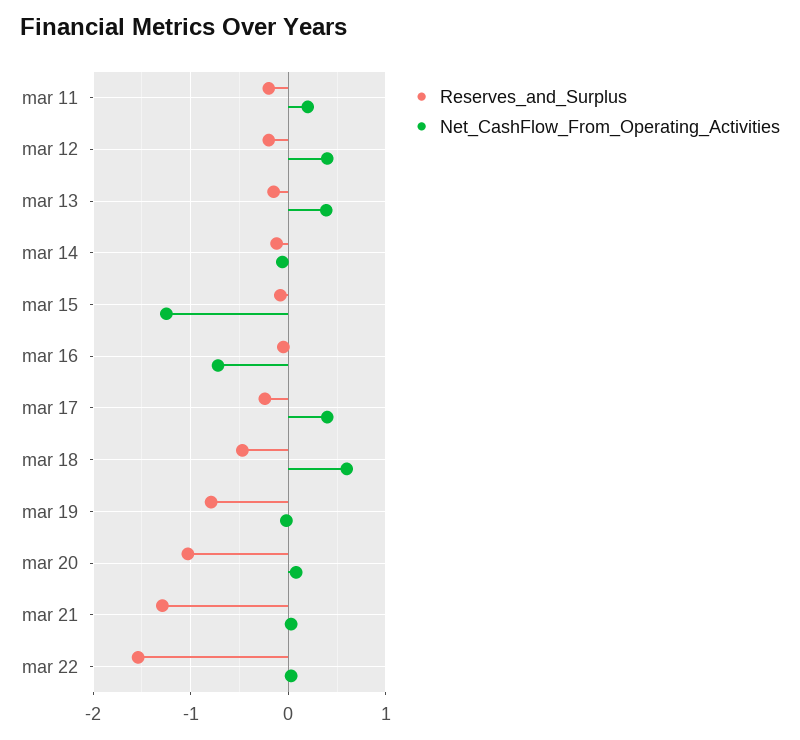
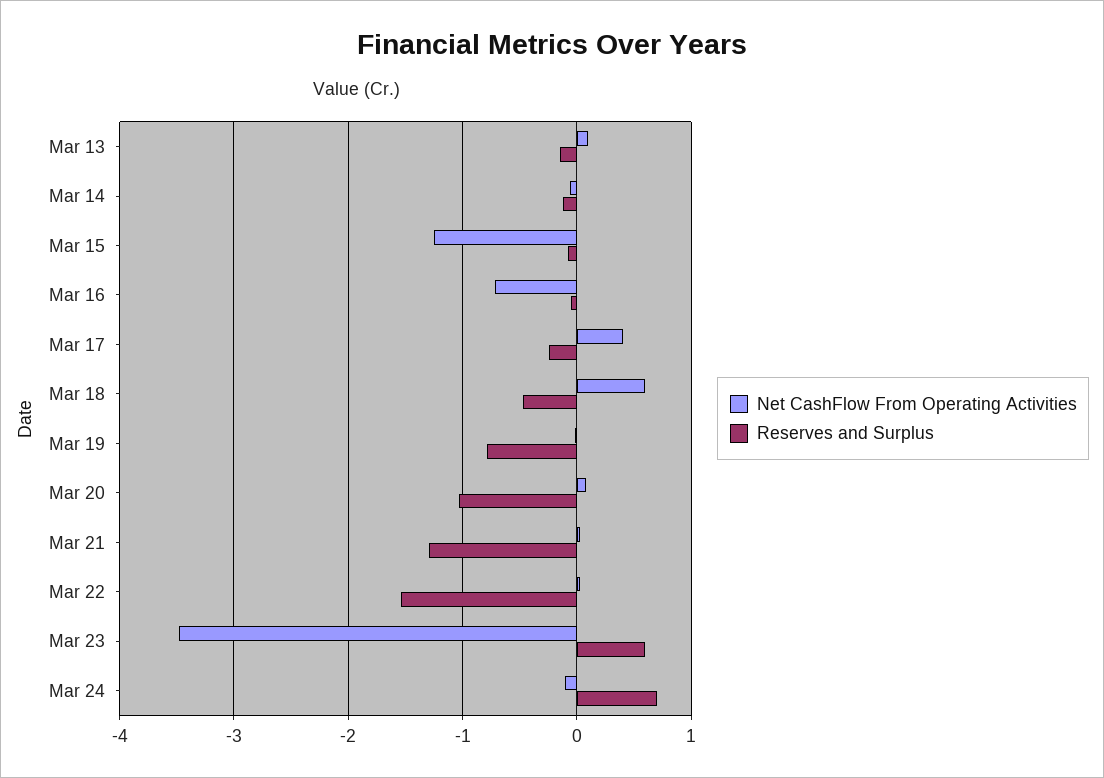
Reserves_and_Surplus, mar 11: -0.2 -> none
Net_CashFlow_From_Operating_Activities, mar 11: 0.2 -> none
Reserves_and_Surplus, mar 12: -0.2 -> none
Net_CashFlow_From_Operating_Activities, mar 12: 0.4 -> none
Net_CashFlow_From_Operating_Activities, mar 13: 0.4 -> 0.1
Net_CashFlow_From_Operating_Activities, Mar 23: none -> -3.5
Reserves_and_Surplus, Mar 23: none -> 0.6
Net_CashFlow_From_Operating_Activities, Mar 24: none -> -0.1
Reserves_and_Surplus, Mar 24: none -> 0.7

